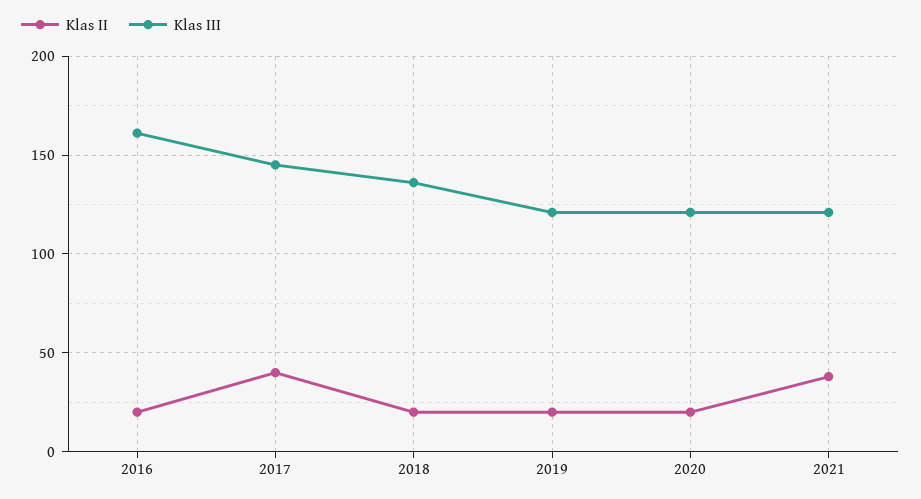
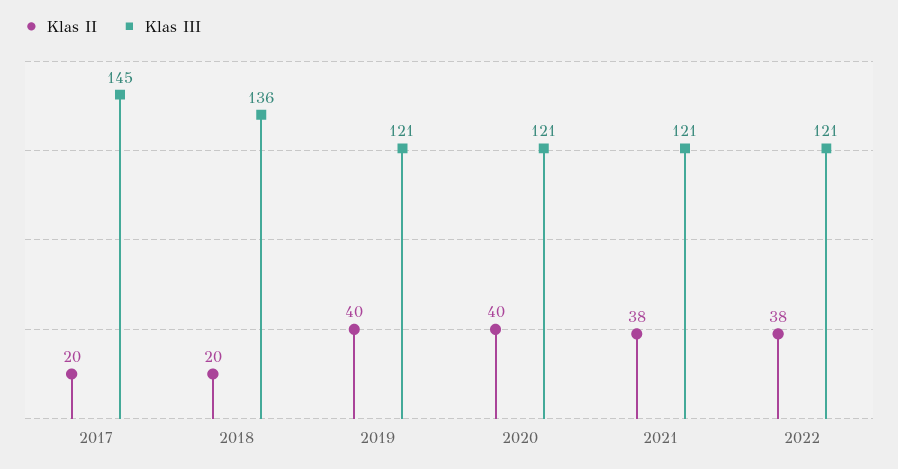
Klas II, 2016: 20 -> none
Klas III, 2016: 160 -> none
Klas II, 2017: 40 -> 20
Klas II, 2019: 20 -> 40
Klas II, 2020: 20 -> 40
Klas II, 2022: none -> 38
Klas III, 2022: none -> 121

